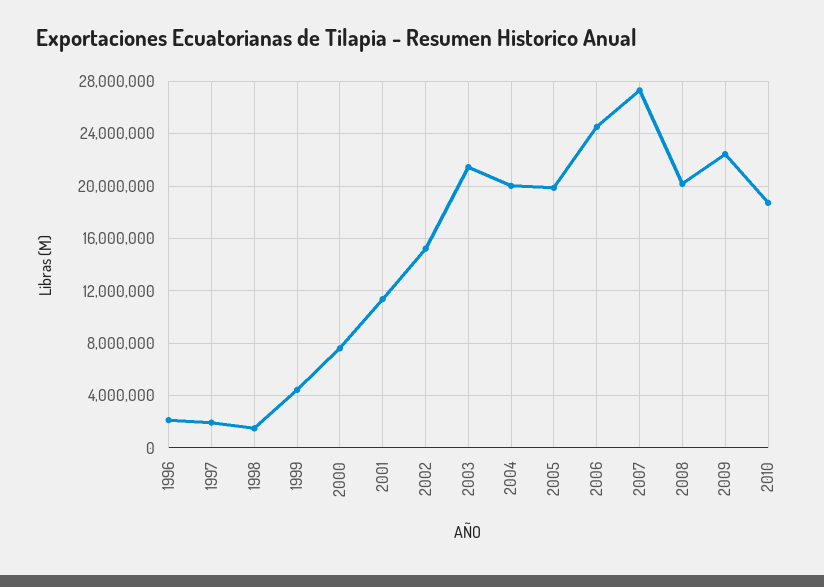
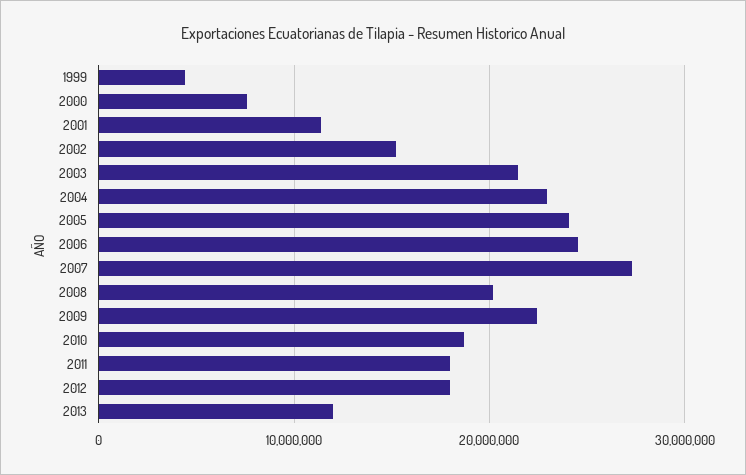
1996: 2000000 -> none
1997: 2000000 -> none
1998: 1500000 -> none
2004: 20000000 -> 23000000
2005: 20000000 -> 24000000
2011: none -> 18000000
2012: none -> 18000000
2013: none -> 12000000

